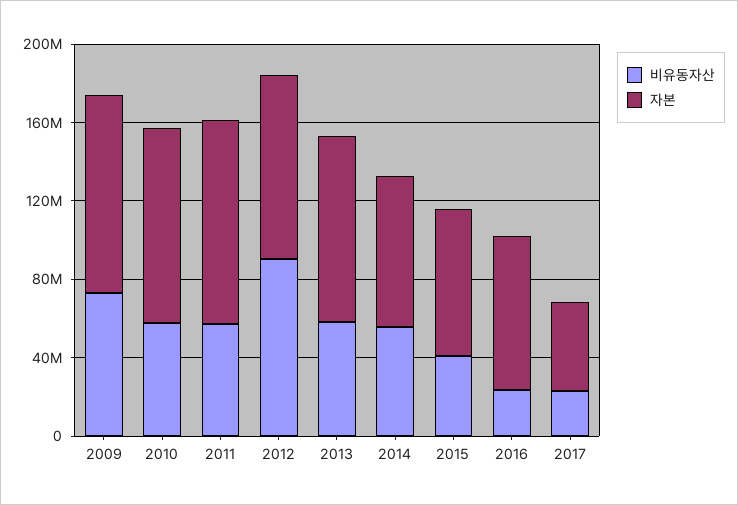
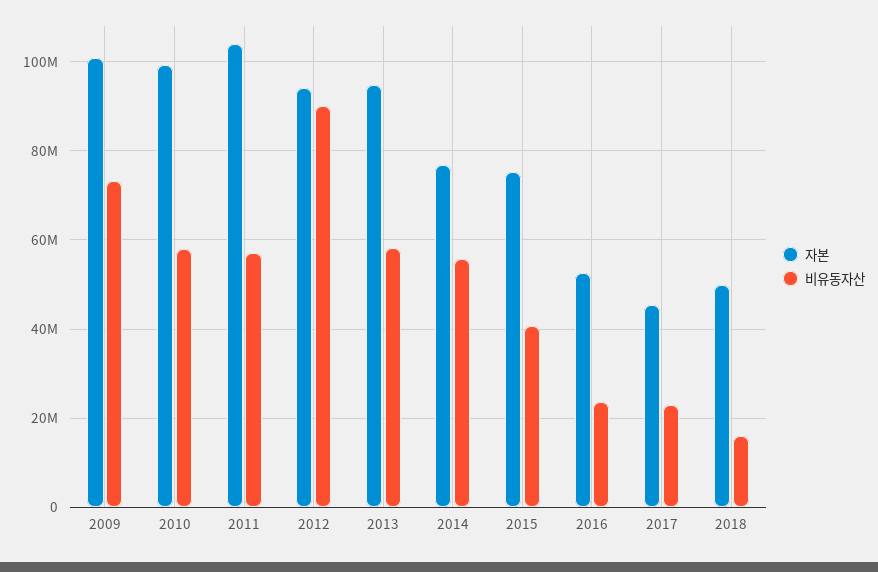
자본, 2016: 80000000 -> 52000000
자본, 2018: none -> 50000000
비유동자산, 2018: none -> 16000000

